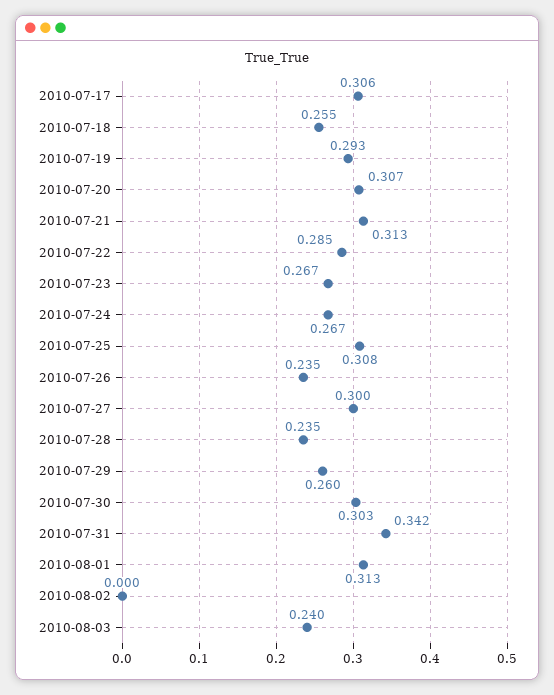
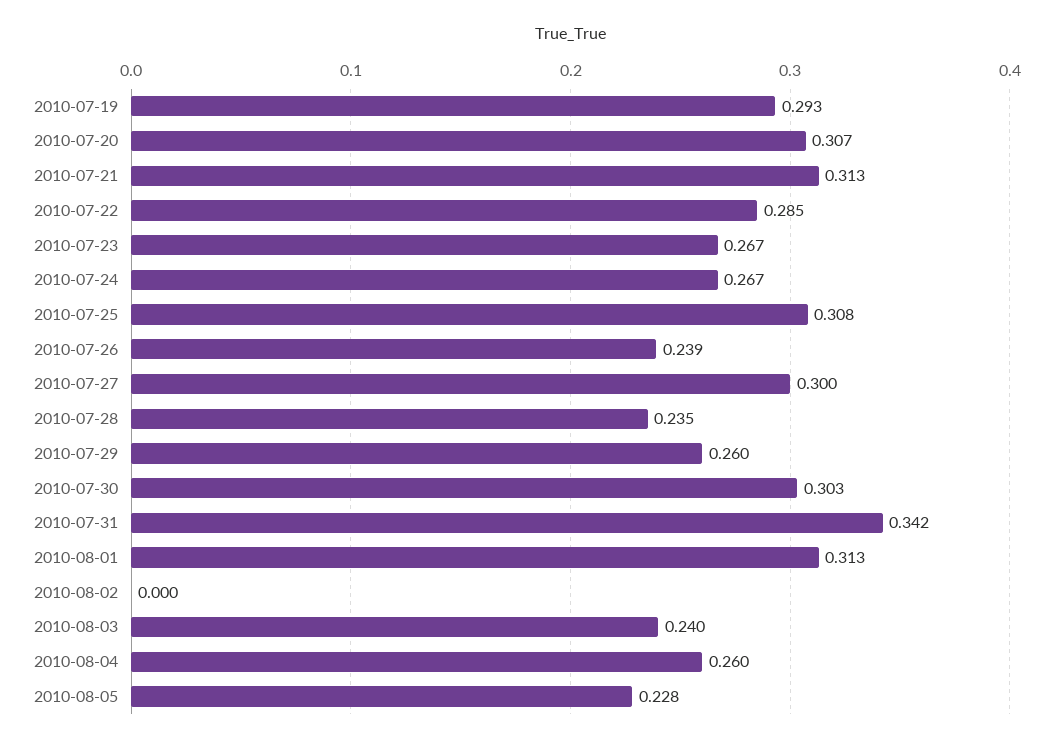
2010-07-17: 0.306 -> none
2010-07-18: 0.255 -> none
2010-07-26: 0.235 -> 0.239
2010-08-04: none -> 0.26
2010-08-05: none -> 0.228

